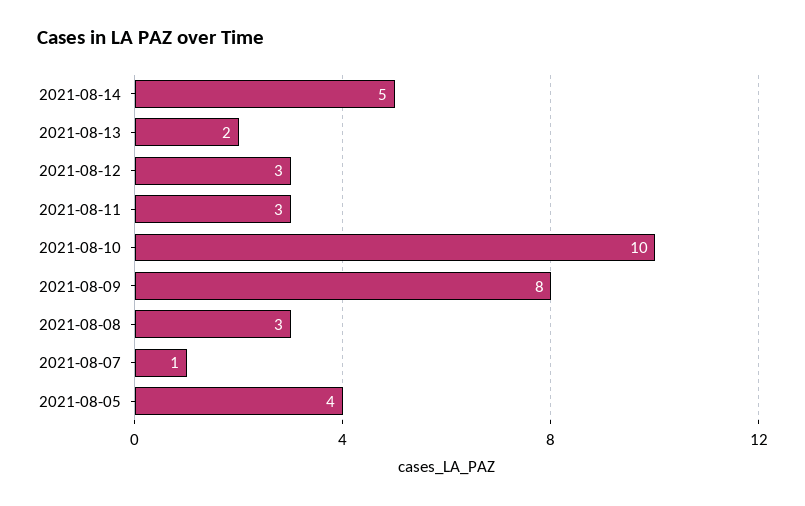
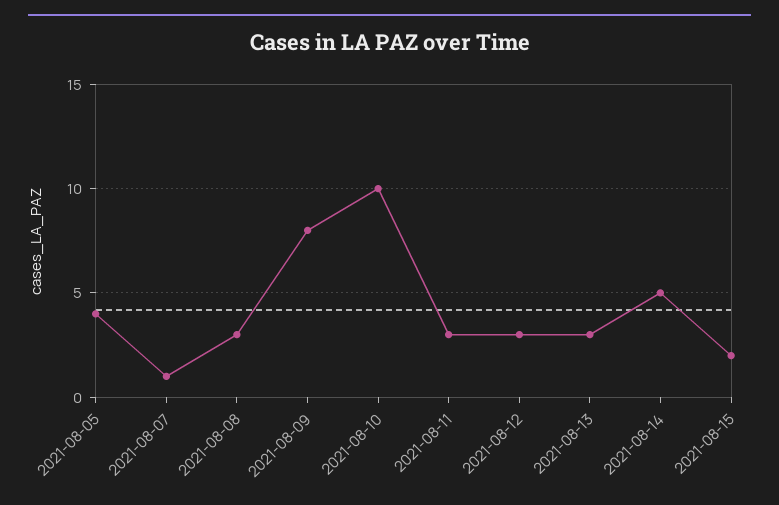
2021-08-13: 2 -> 3
2021-08-15: none -> 2

